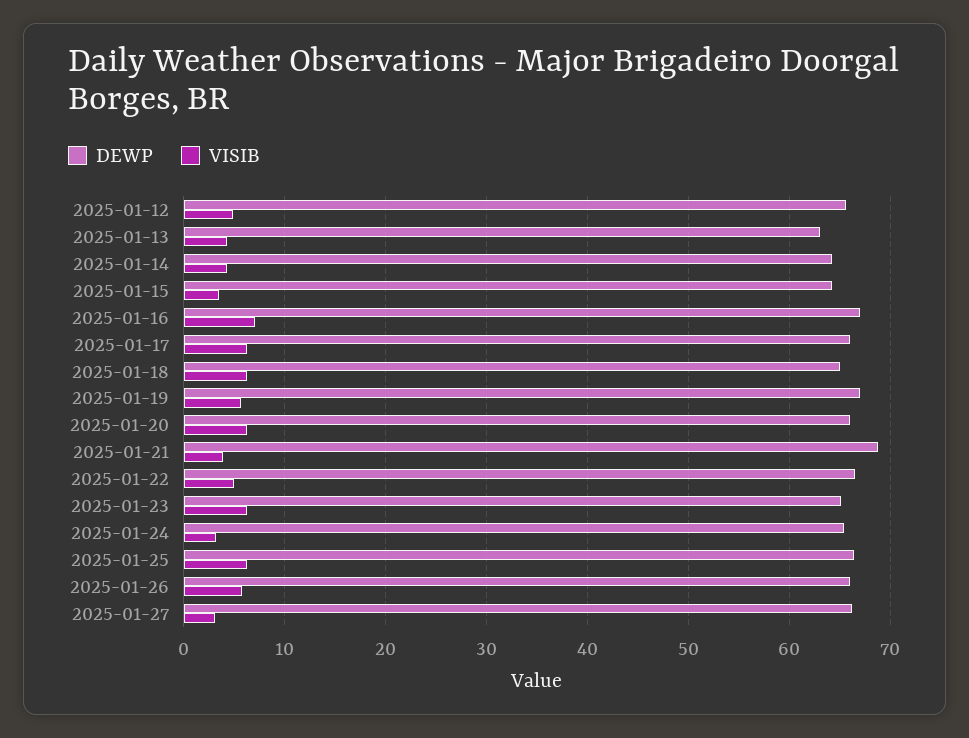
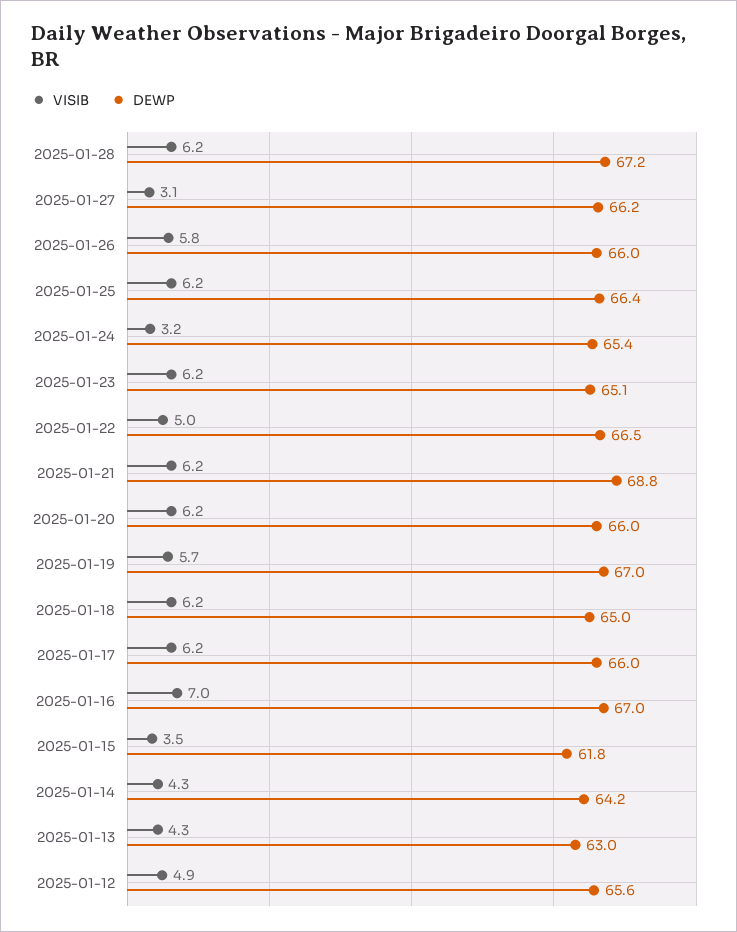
DEWP, 2025-01-15: 64 -> 61.8
VISIB, 2025-01-21: 4 -> 6.2
VISIB, 2025-01-28: none -> 6.2
DEWP, 2025-01-28: none -> 67.2

